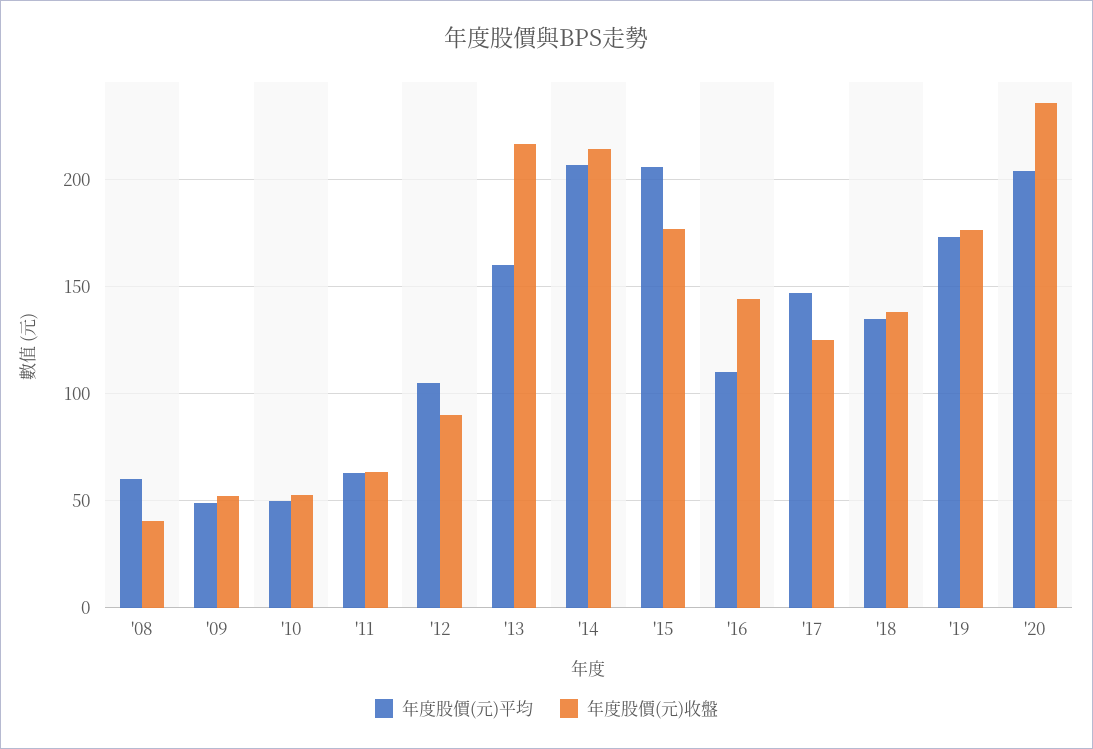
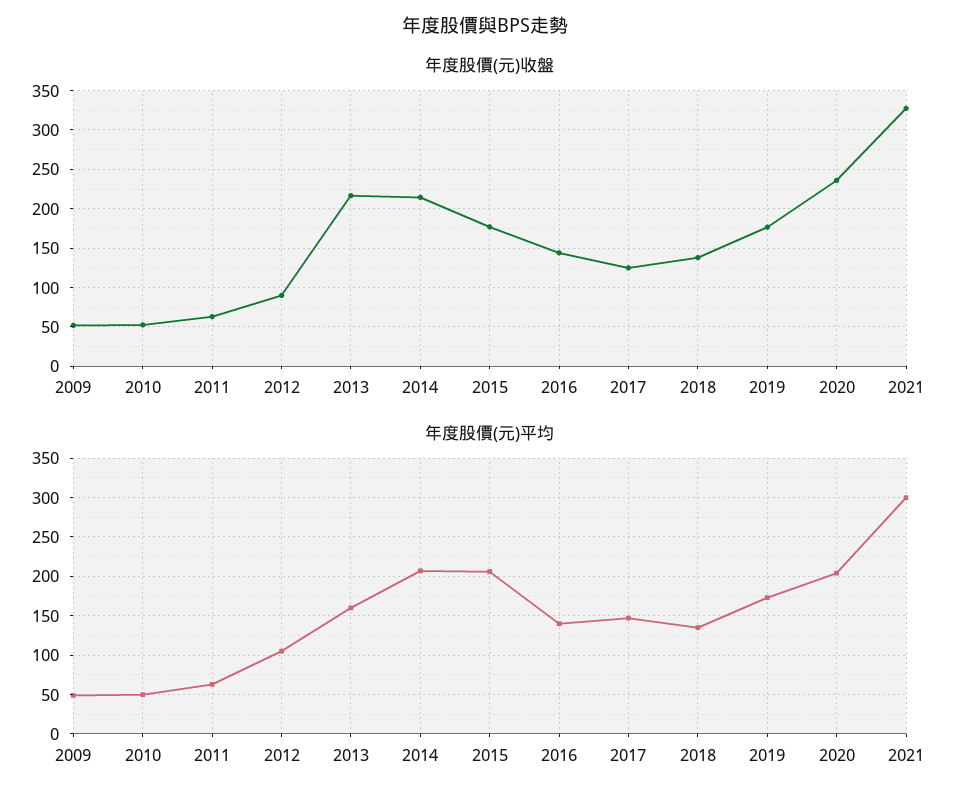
年度股價(元)平均, '08: 60 -> none
年度股價(元)收盤, '08: 40 -> none
年度股價(元)平均, '16: 110 -> 140
年度股價(元)收盤, 2021: none -> 330
年度股價(元)平均, 2021: none -> 300

